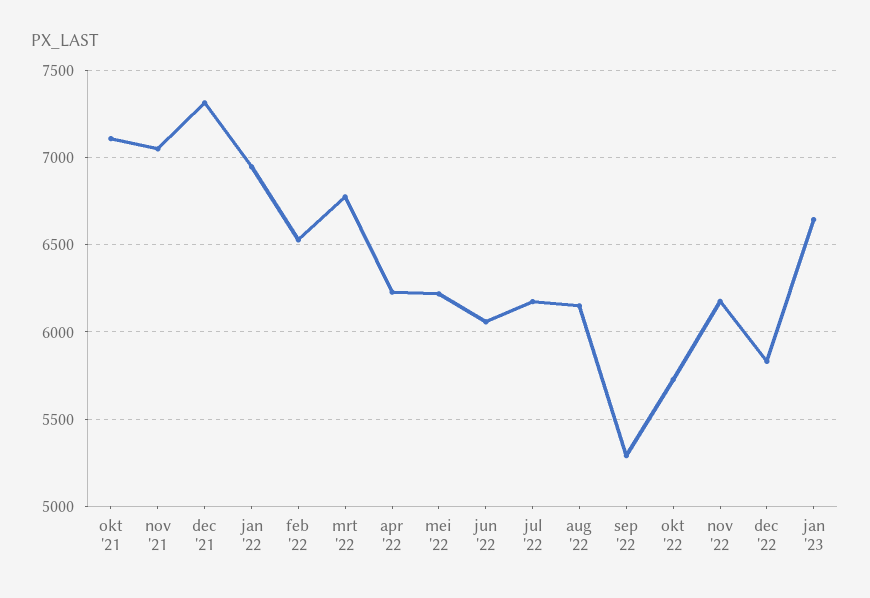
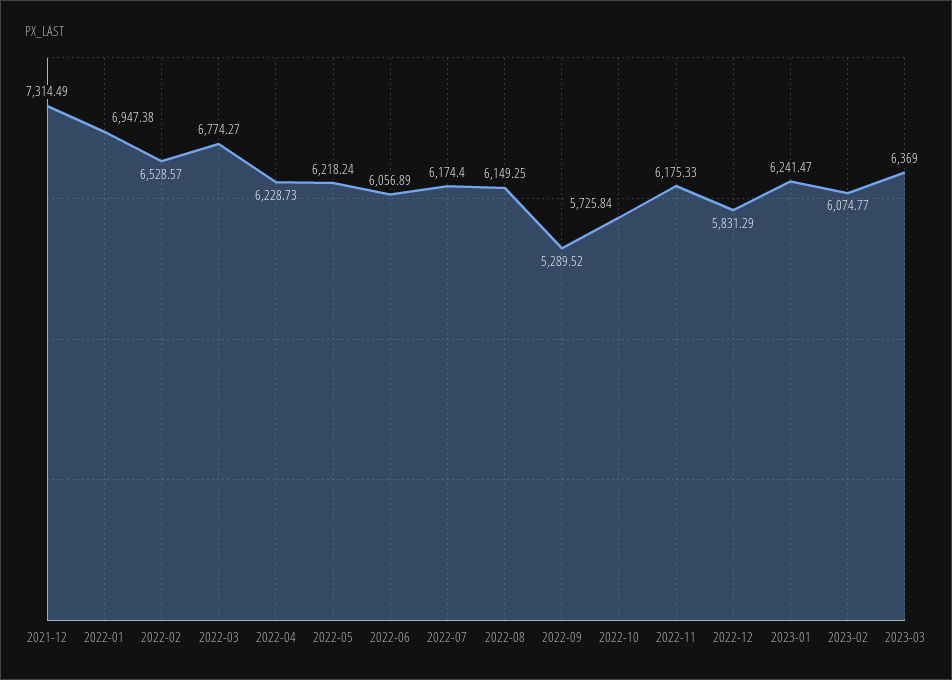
okt '21: 7100 -> none
nov '21: 7050 -> none
jan '23: 6650 -> 6241.47
2023-02: none -> 6074.77
2023-03: none -> 6369

